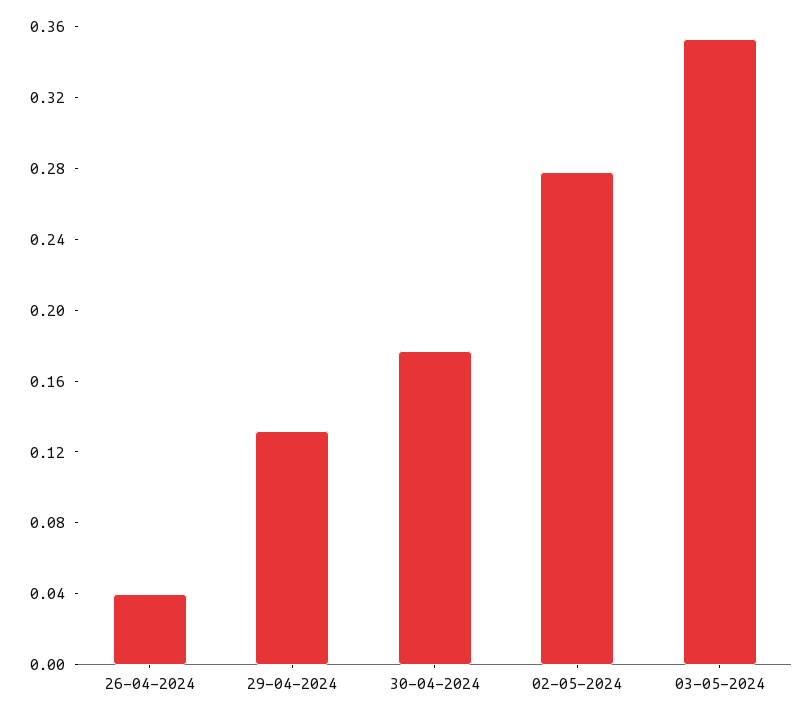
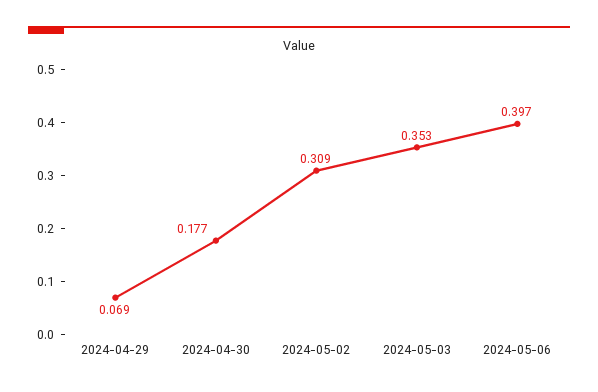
26-04-2024: 0.04 -> none
29-04-2024: 0.13 -> 0.069
02-05-2024: 0.28 -> 0.309
2024-05-06: none -> 0.397

